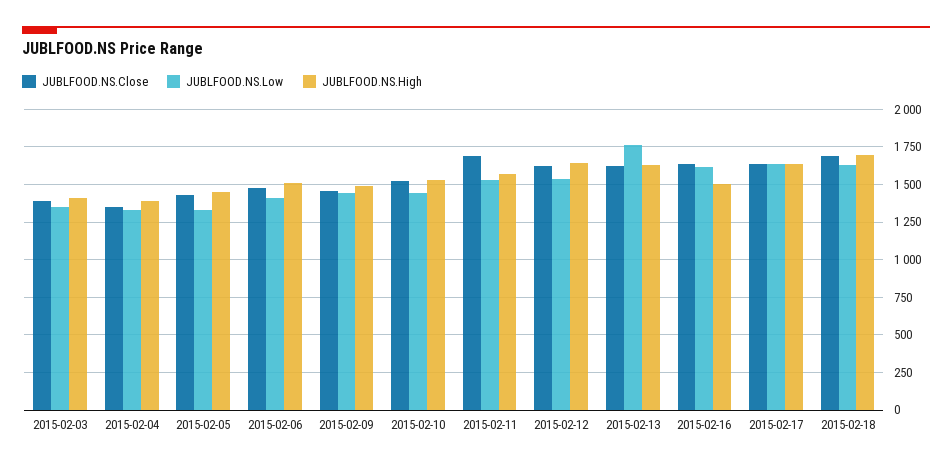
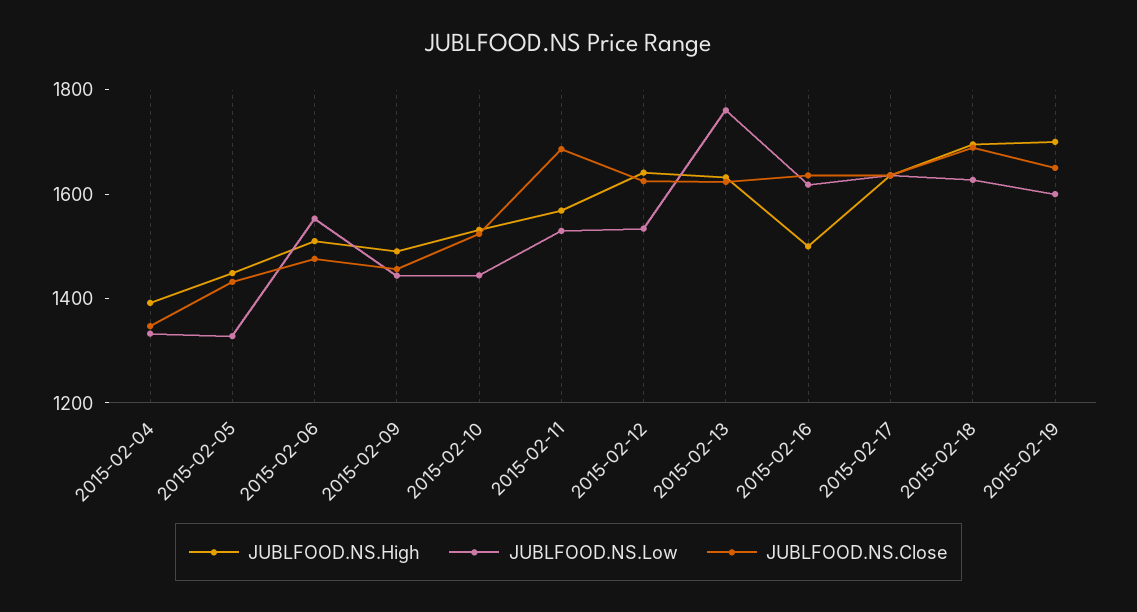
JUBLFOOD.NS.Close, 2015-02-03: 1400 -> none
JUBLFOOD.NS.Low, 2015-02-03: 1350 -> none
JUBLFOOD.NS.High, 2015-02-03: 1400 -> none
JUBLFOOD.NS.Low, 2015-02-06: 1400 -> 1550
JUBLFOOD.NS.High, 2015-02-19: none -> 1700
JUBLFOOD.NS.Low, 2015-02-19: none -> 1600
JUBLFOOD.NS.Close, 2015-02-19: none -> 1650

